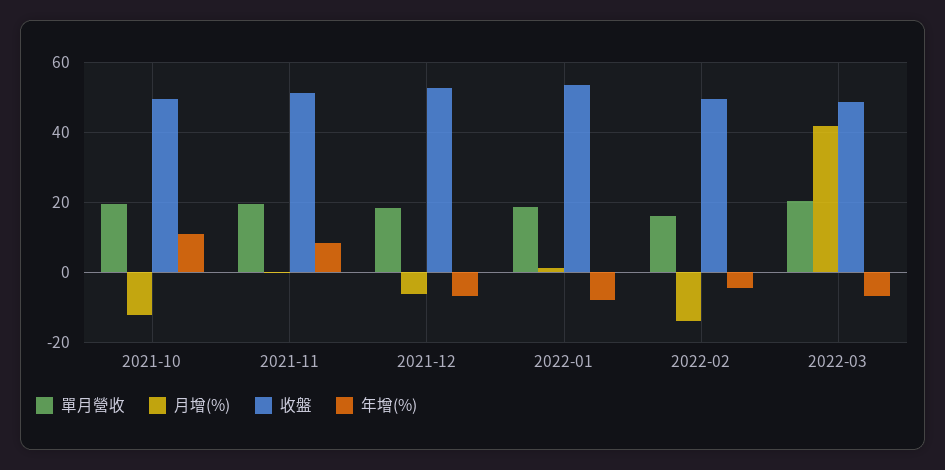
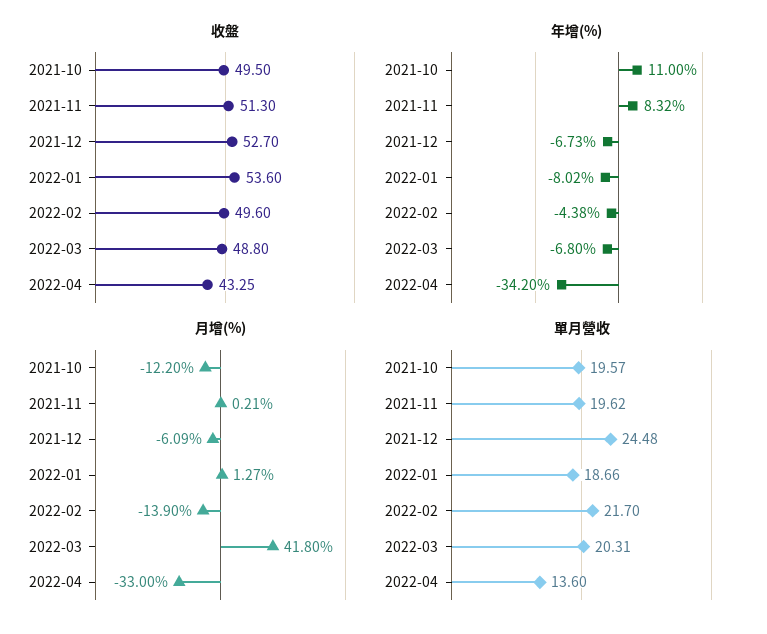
單月營收, 2021-12: 18 -> 24.48
單月營收, 2022-02: 16 -> 21.7
收盤, 2022-04: none -> 43.25
年增(%), 2022-04: none -> -34.2
月增(%), 2022-04: none -> -33
單月營收, 2022-04: none -> 13.6

